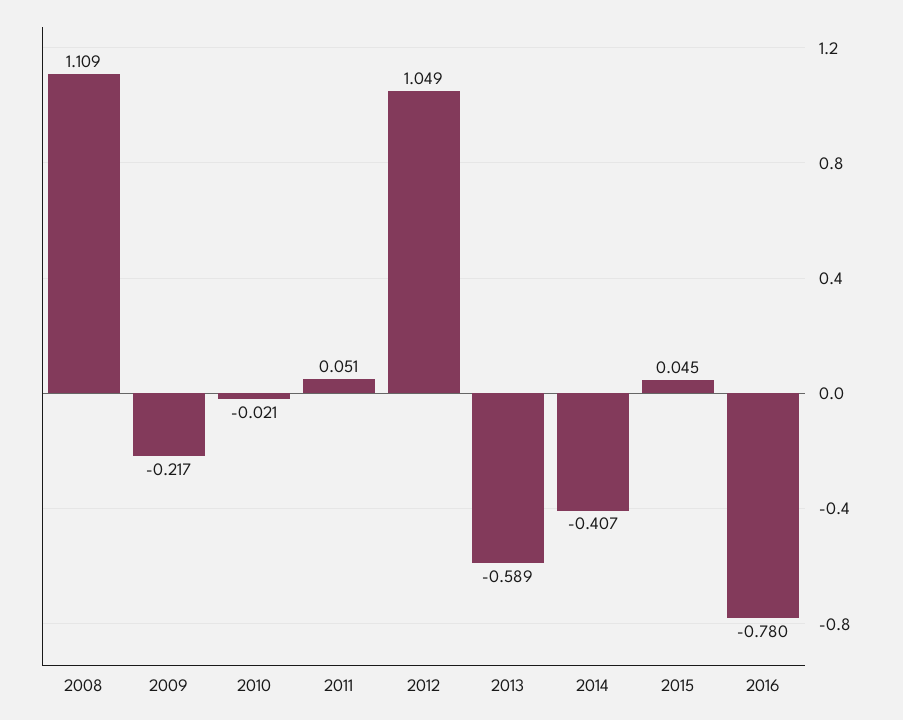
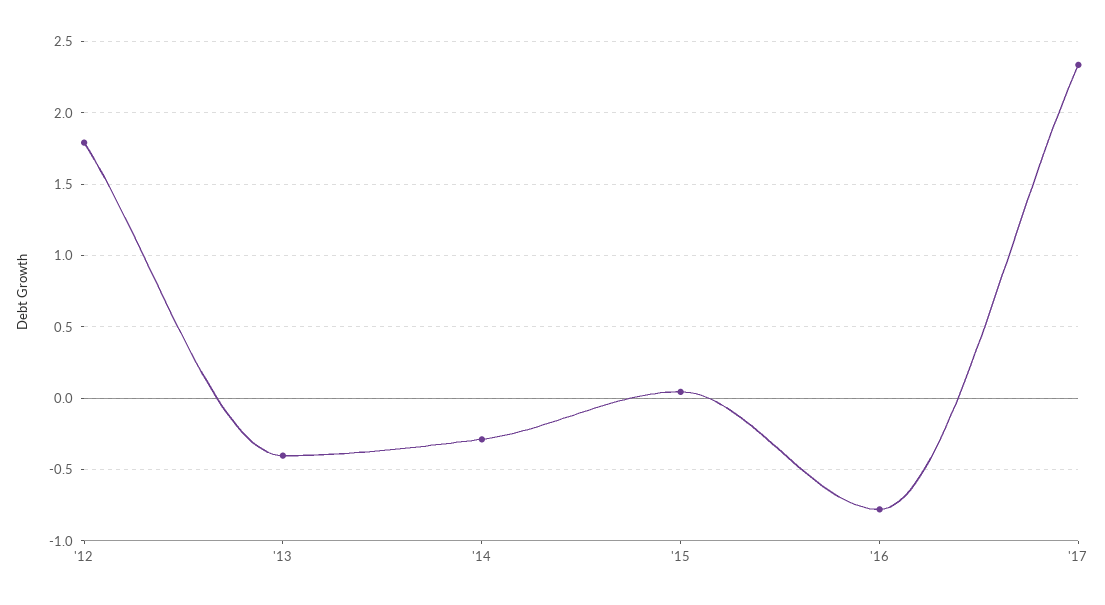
2008: 1.109 -> none
2009: -0.217 -> none
2010: -0.021 -> none
2011: 0.051 -> none
2012: 1.049 -> 1.8
2013: -0.589 -> -0.4
2014: -0.407 -> -0.3
'17: none -> 2.35

